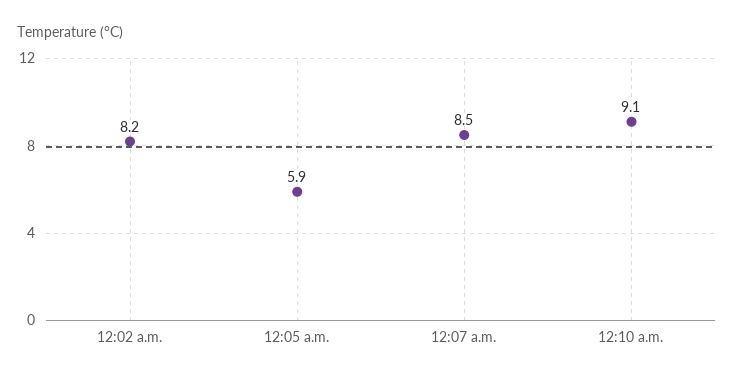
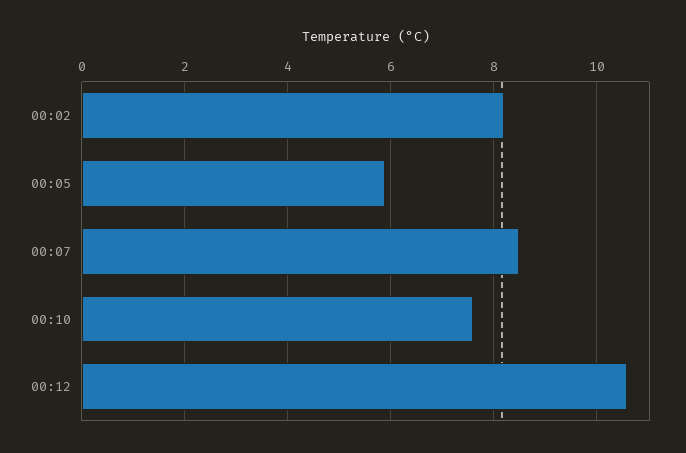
12:10 a.m.: 9.1 -> 7.5
00:12: none -> 10.5

